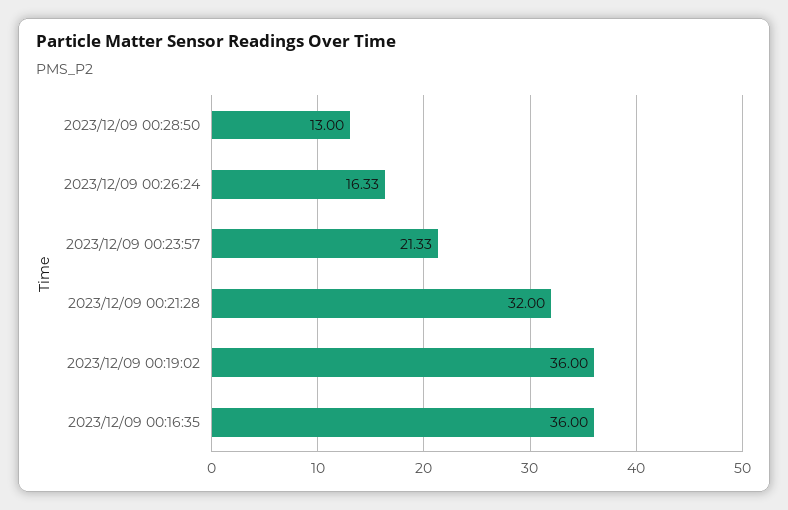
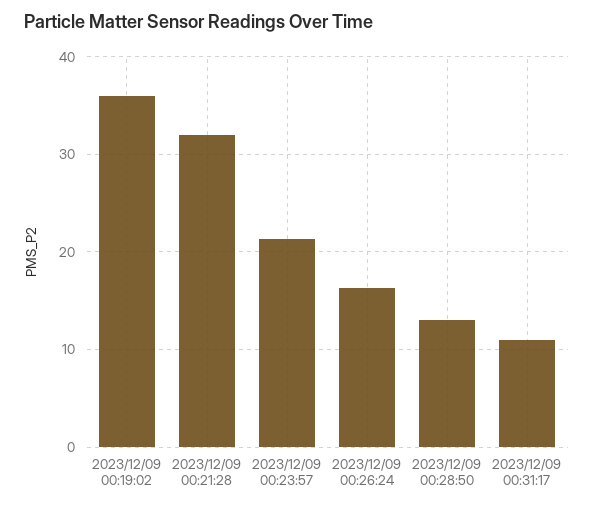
2023/12/09 00:16:35: 36 -> none
2023/12/09 00:31:17: none -> 11

